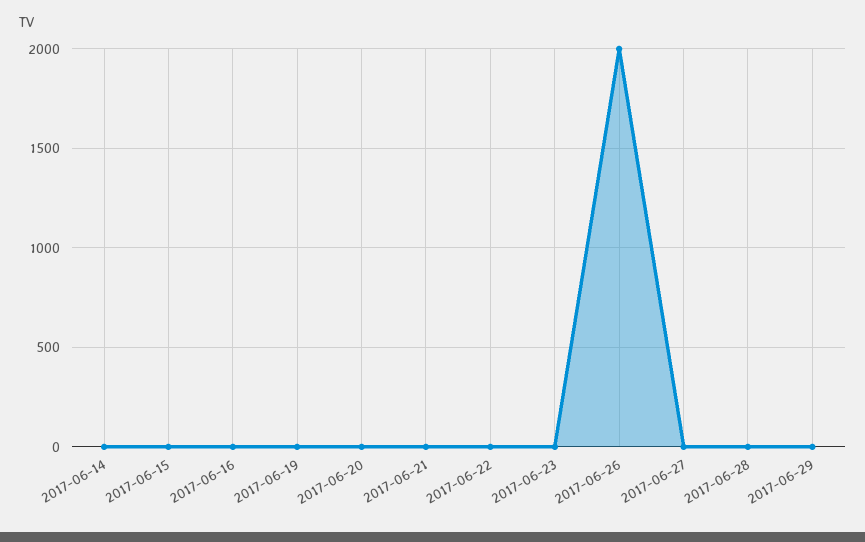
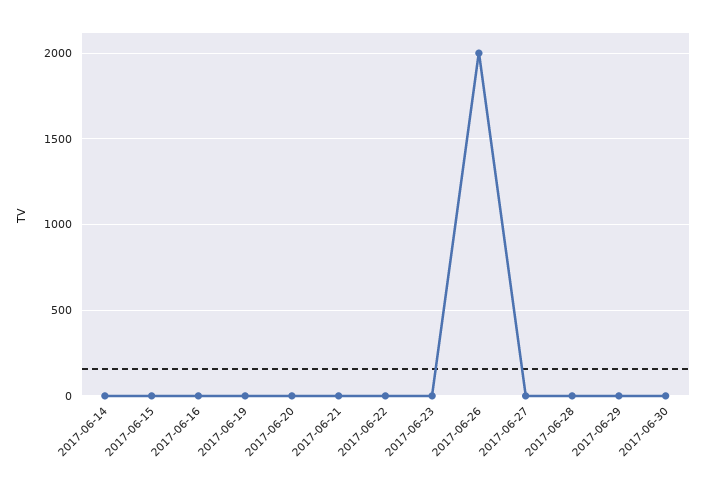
2017-06-30: none -> 0

